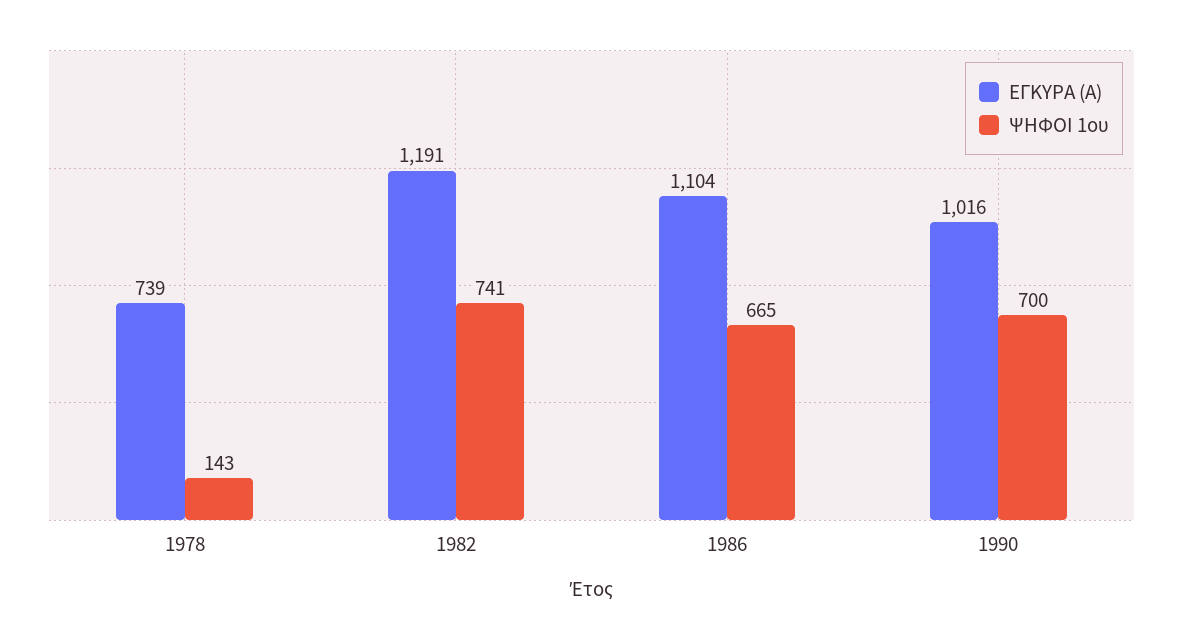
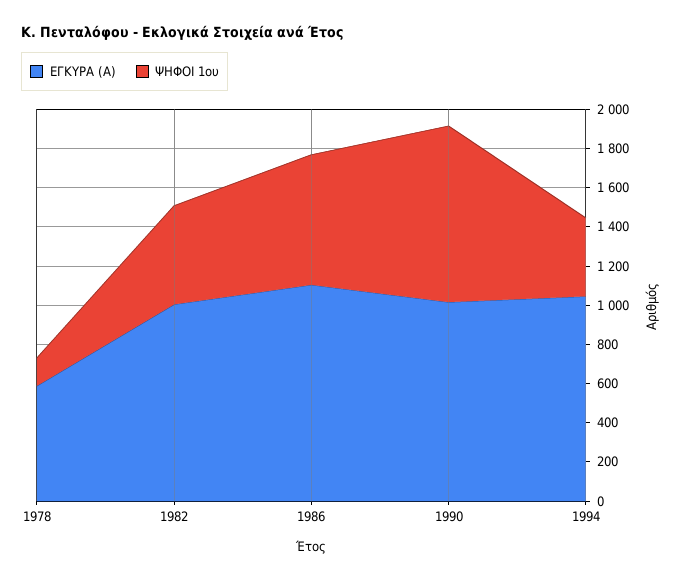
ΕΓΚΥΡΑ (Α), 1978: 739 -> 600
ΕΓΚΥΡΑ (Α), 1982: 1191 -> 1000
ΨΗΦΟΙ 1ου, 1982: 741 -> 500
ΨΗΦΟΙ 1ου, 1990: 700 -> 900
ΕΓΚΥΡΑ (Α), 1994: none -> 1050
ΨΗΦΟΙ 1ου, 1994: none -> 400

